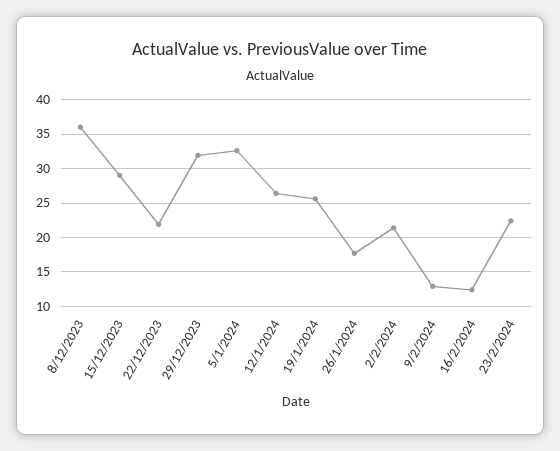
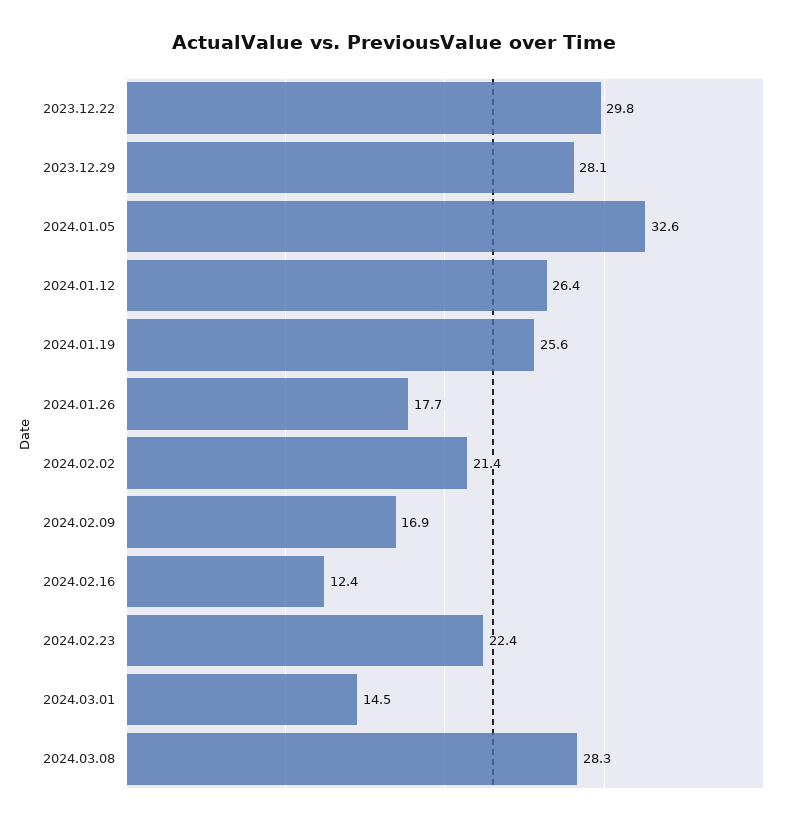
8/12/2023: 36 -> none
15/12/2023: 29 -> none
22/12/2023: 22 -> 29.8
29/12/2023: 32 -> 28.1
9/2/2024: 13 -> 16.9
2024.03.01: none -> 14.5
2024.03.08: none -> 28.3

